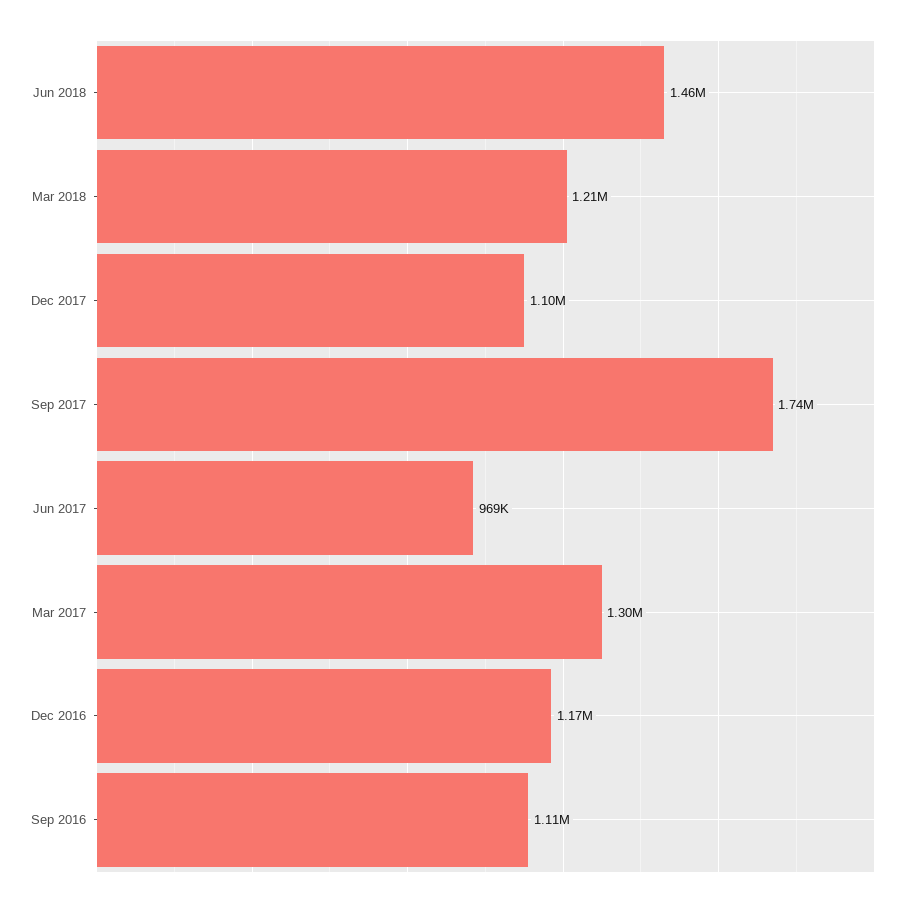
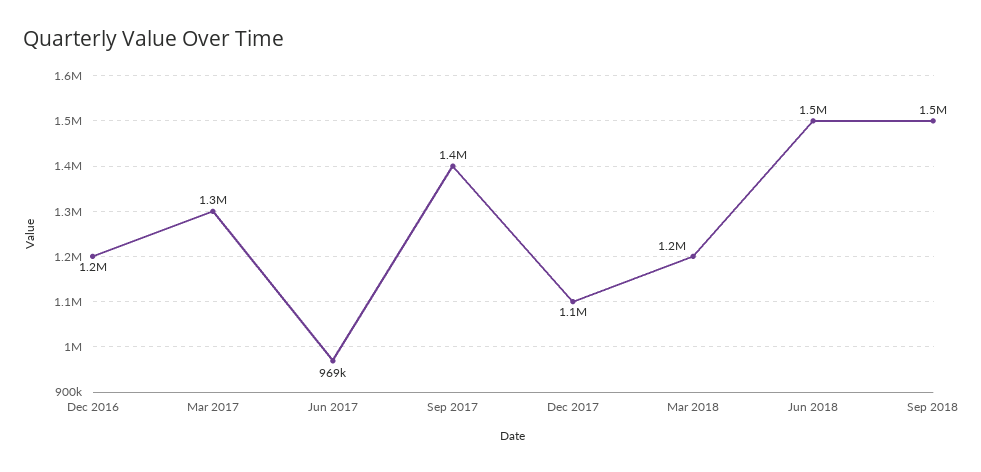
Sep 2017: 1740000 -> 1400000
Sep 2016: 1110000 -> none
Sep 2018: none -> 1500000

